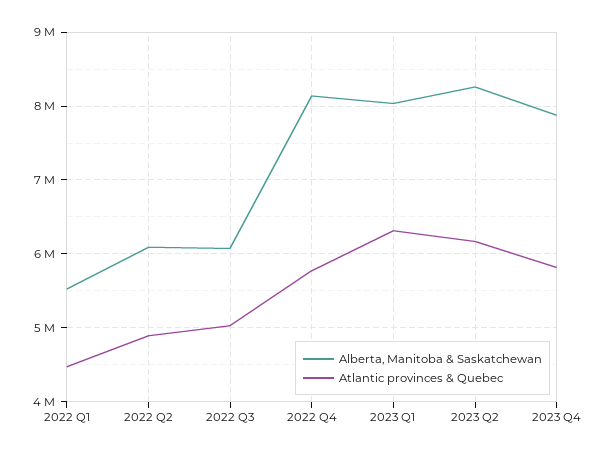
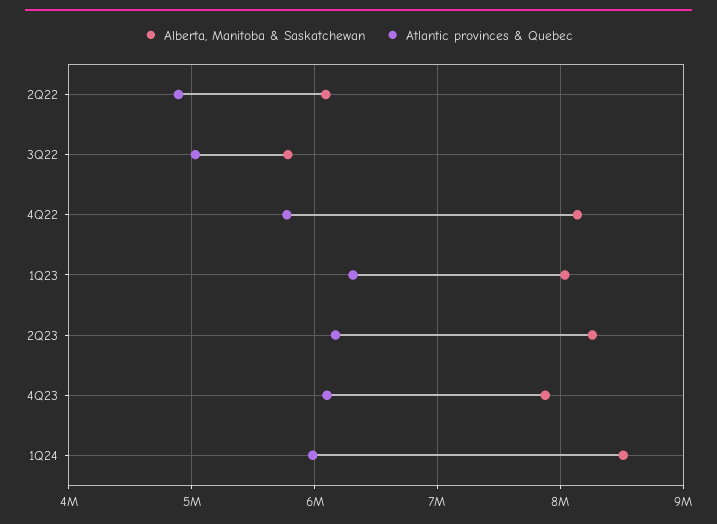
Alberta, Manitoba & Saskatchewan, 2022 Q1: 5500000 -> none
Atlantic provinces & Quebec, 2022 Q1: 4500000 -> none
Alberta, Manitoba & Saskatchewan, 2022 Q3: 6100000 -> 5800000
Atlantic provinces & Quebec, 2023 Q4: 5800000 -> 6100000
Alberta, Manitoba & Saskatchewan, 1Q24: none -> 8500000
Atlantic provinces & Quebec, 1Q24: none -> 6000000

